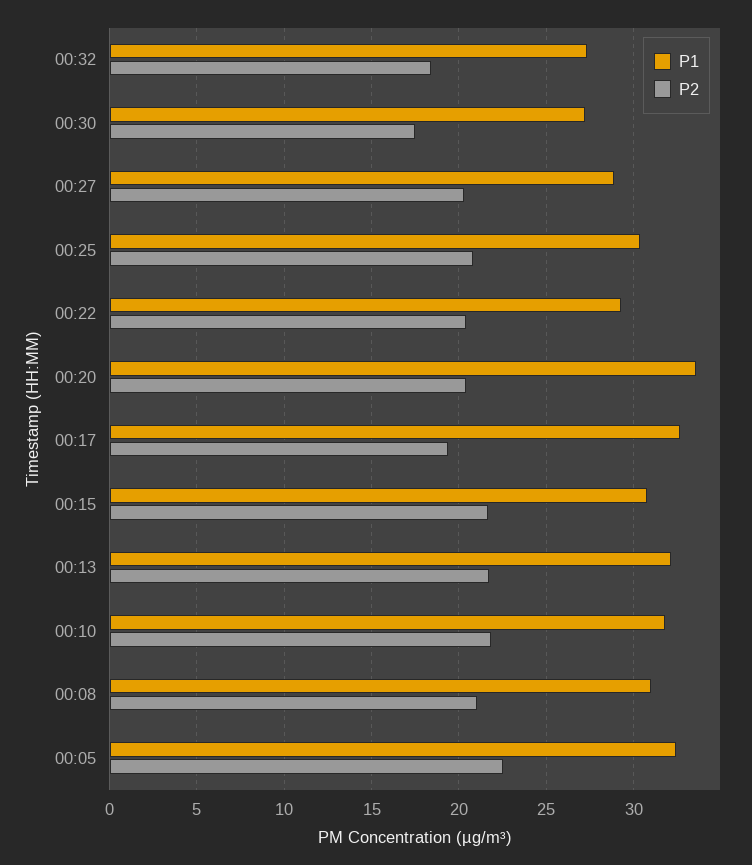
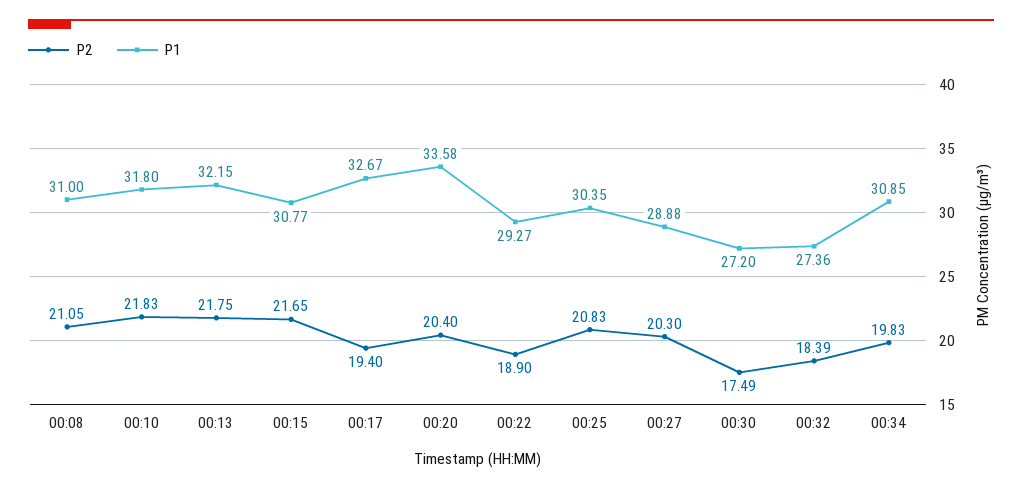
P2, 00:22: 20.5 -> 18.9
P1, 00:05: 32.5 -> none
P2, 00:05: 22.5 -> none
P2, 00:34: none -> 19.83
P1, 00:34: none -> 30.85

